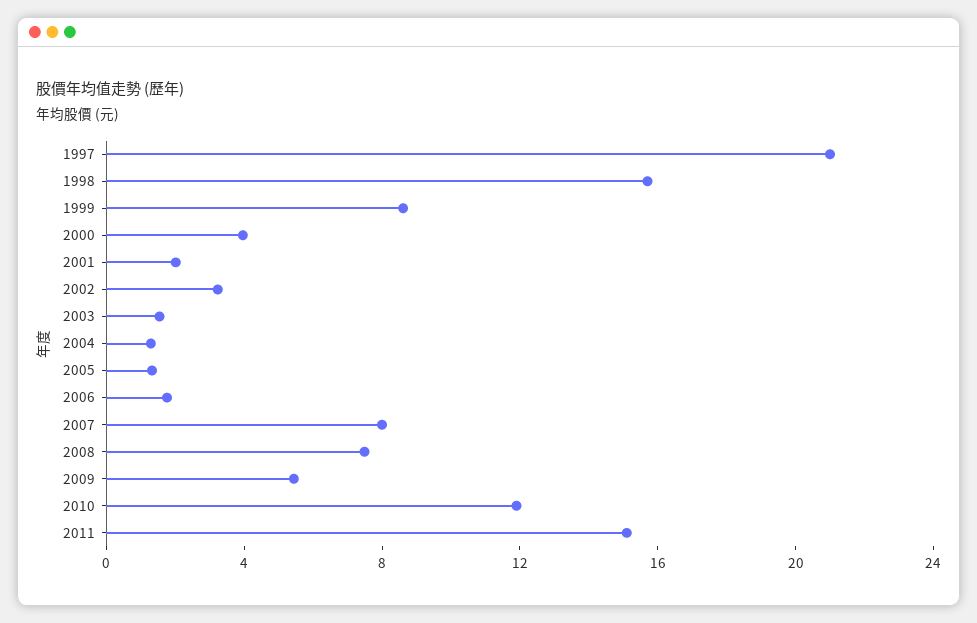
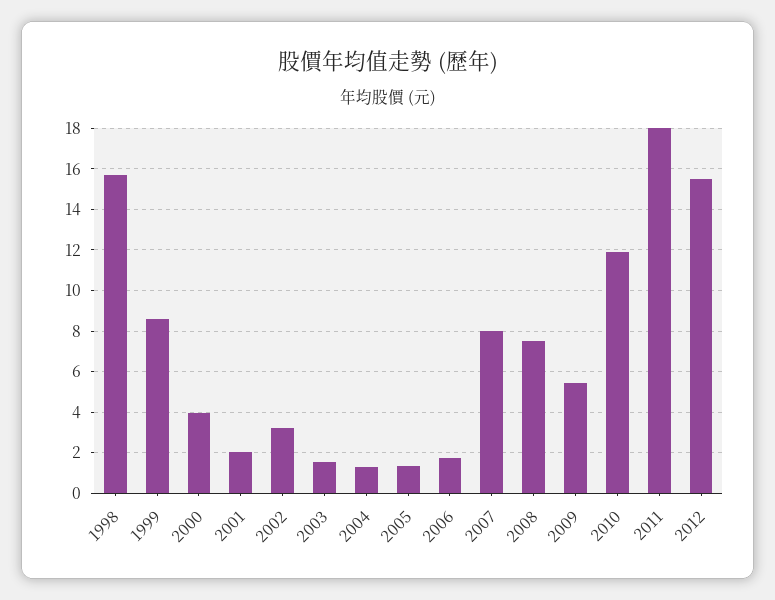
1997: 21 -> none
2011: 15 -> 18
2012: none -> 15.5

